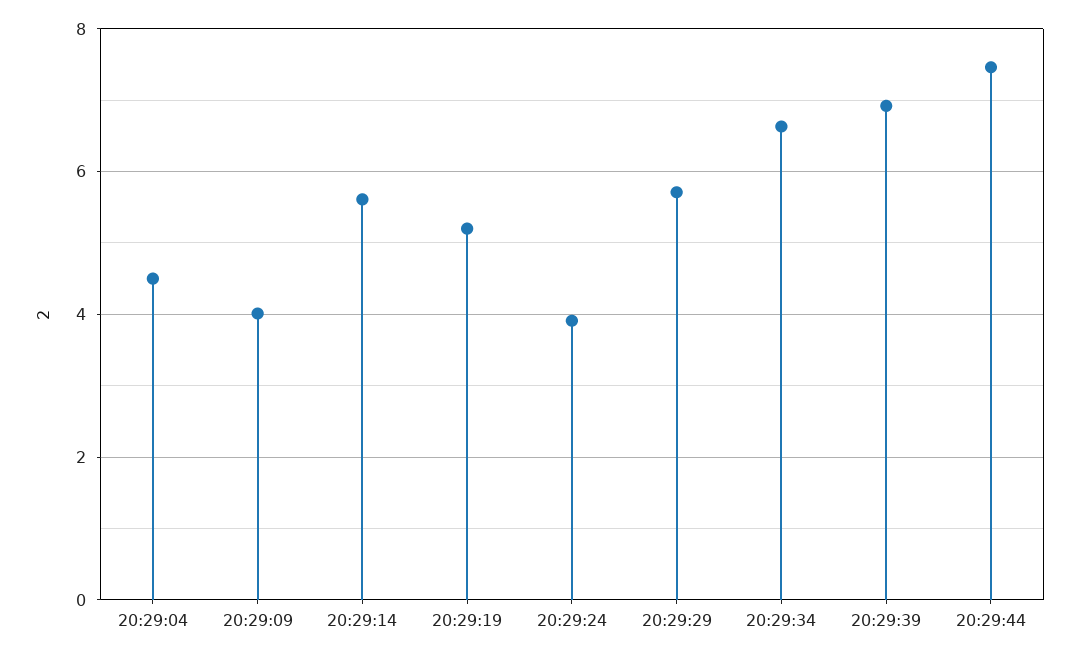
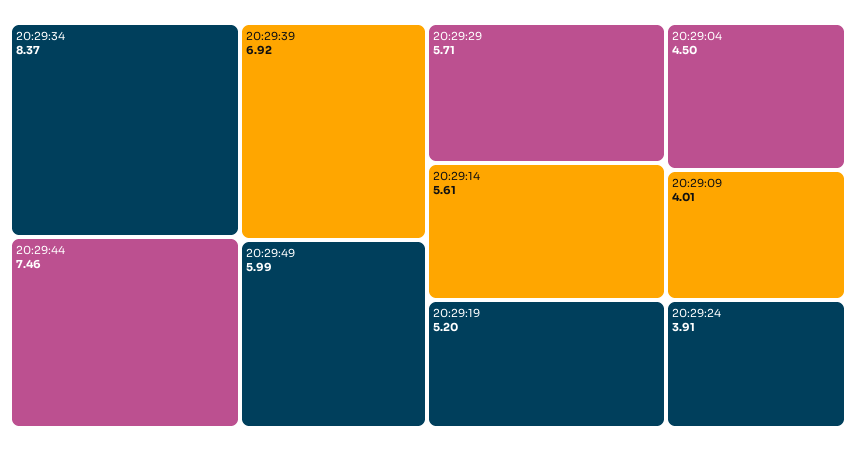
20:29:34: 6.6 -> 8.37
20:29:49: none -> 5.99

